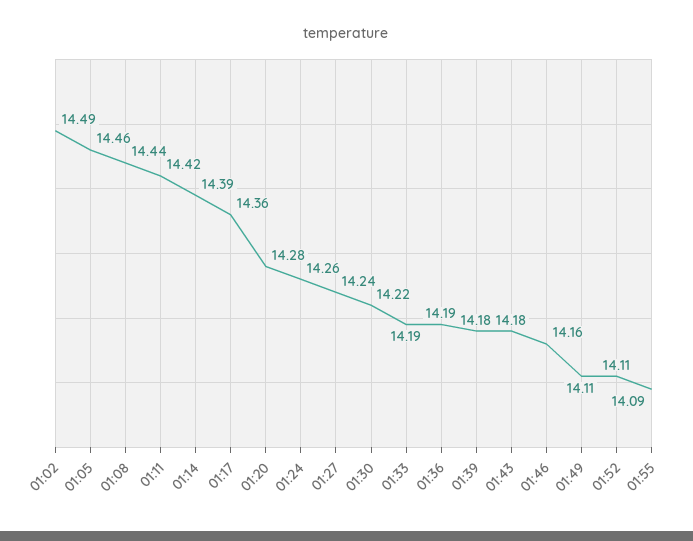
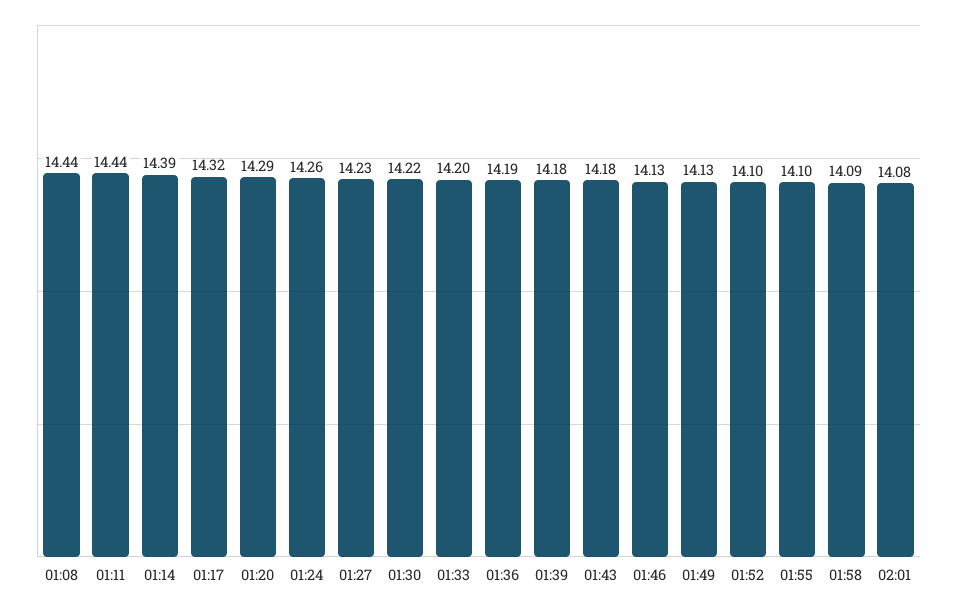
01:02: 14.49 -> none
01:05: 14.46 -> none
01:11: 14.42 -> 14.44
01:17: 14.36 -> 14.32
01:20: 14.28 -> 14.29
01:27: 14.24 -> 14.23
01:33: 14.19 -> 14.2
01:46: 14.16 -> 14.13
01:49: 14.11 -> 14.13
01:52: 14.11 -> 14.1
01:55: 14.09 -> 14.1
01:58: none -> 14.09
02:01: none -> 14.08

